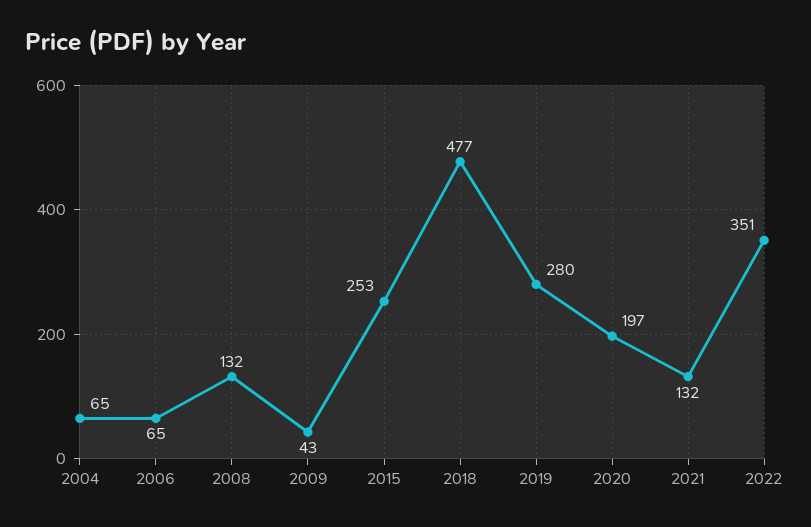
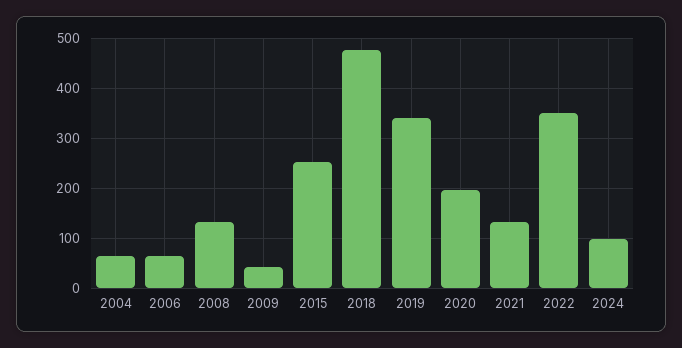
2019: 280 -> 340
2024: none -> 100

